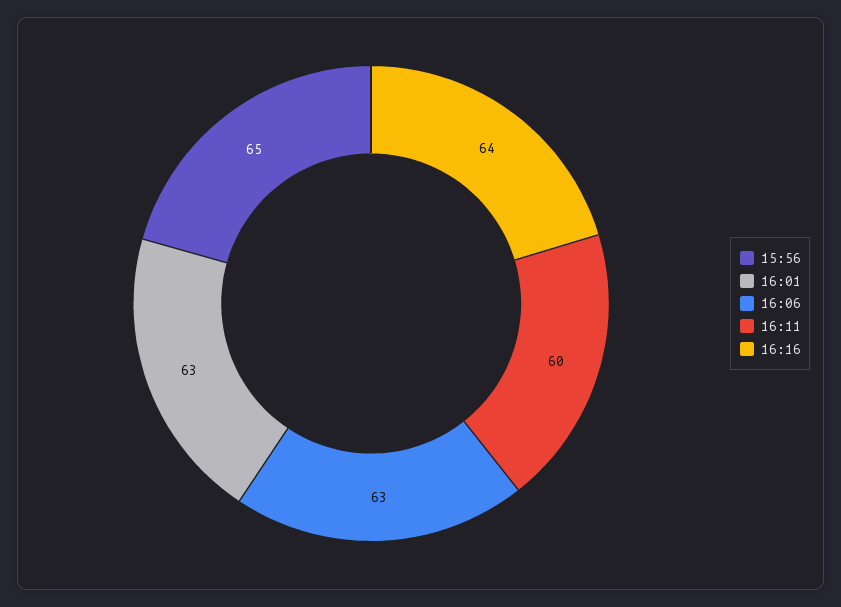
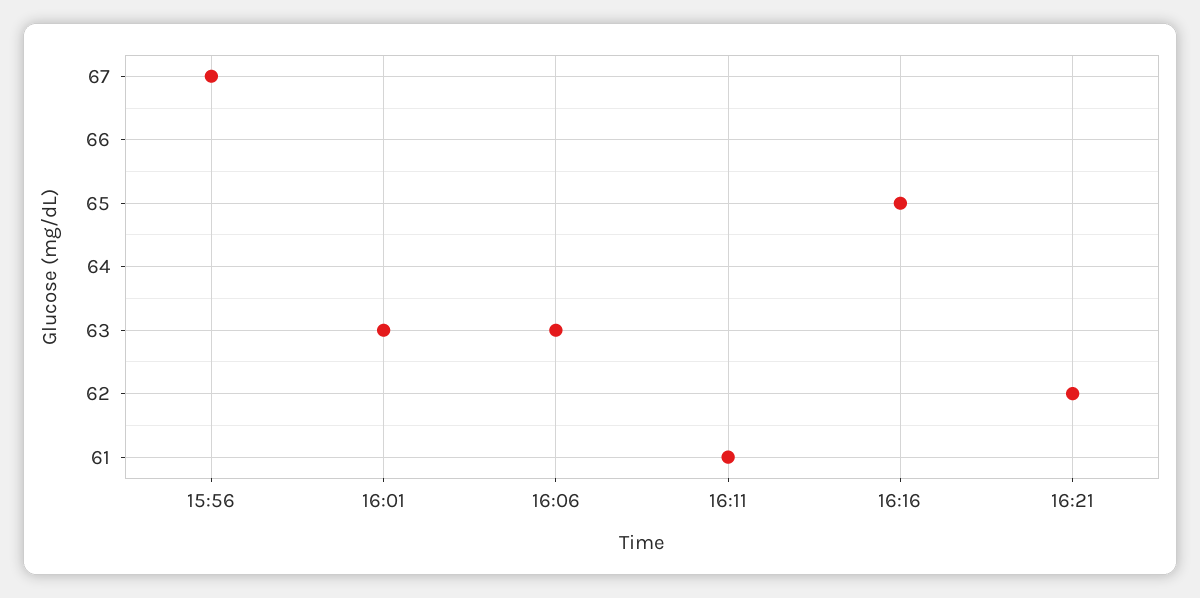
15:56: 65 -> 67
16:11: 60 -> 61
16:16: 64 -> 65
16:21: none -> 62

